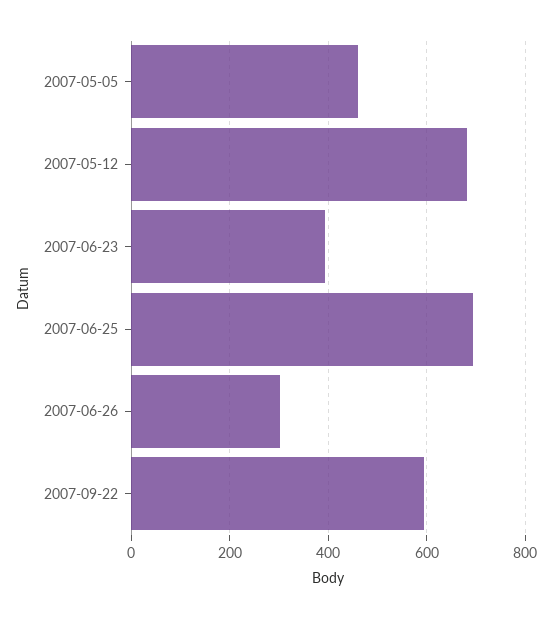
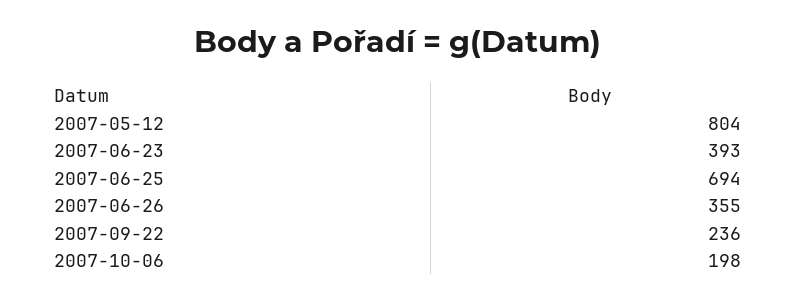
2007-05-05: 460 -> none
2007-05-12: 680 -> 804
2007-06-26: 300 -> 355
2007-09-22: 600 -> 236
2007-10-06: none -> 198

